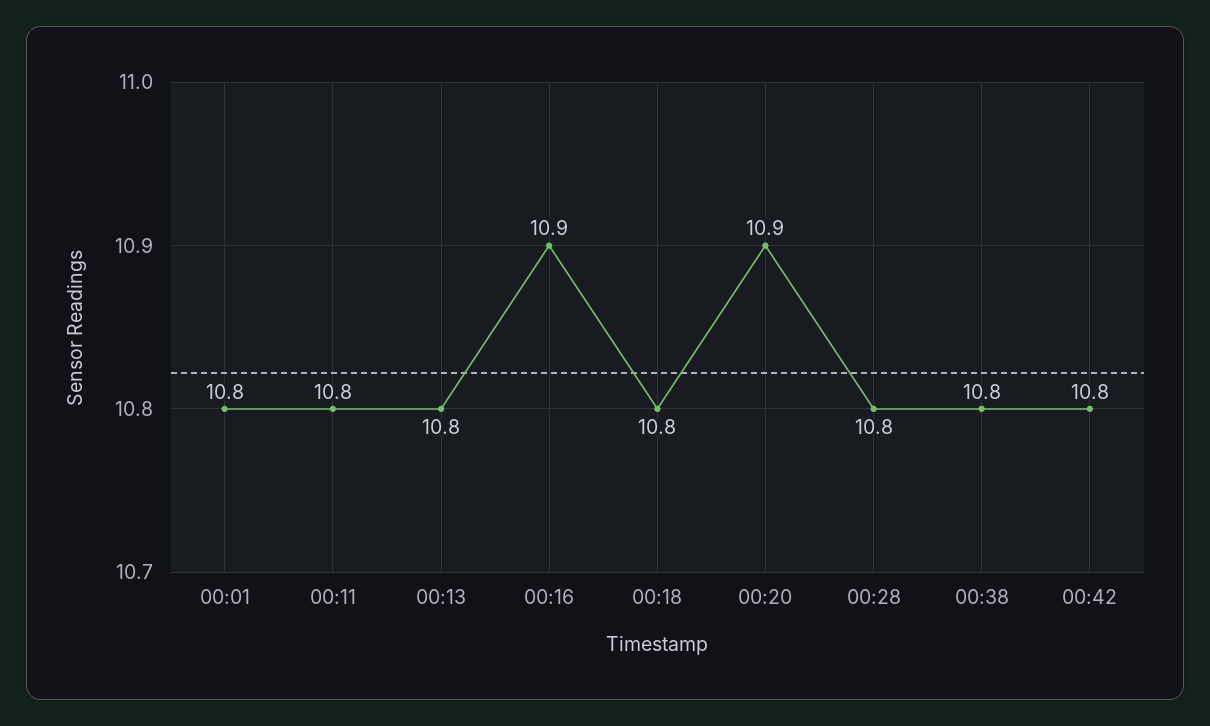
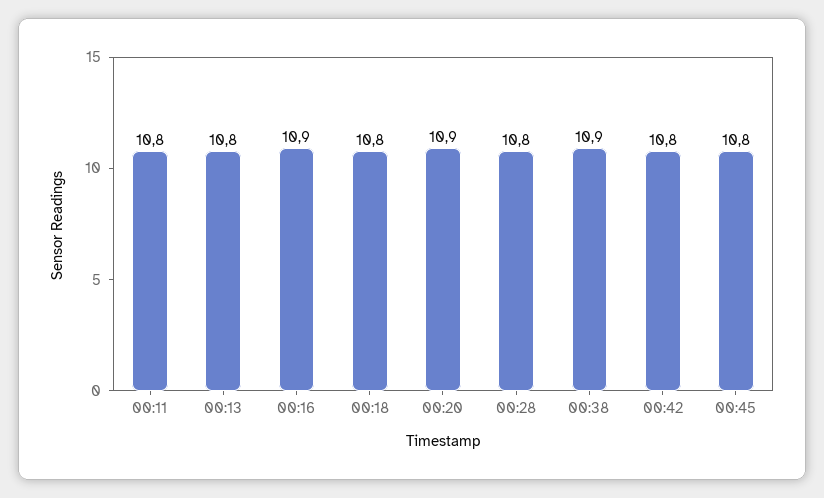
00:01: 10.8 -> none
00:38: 10.8 -> 10.9
00:45: none -> 10.8

